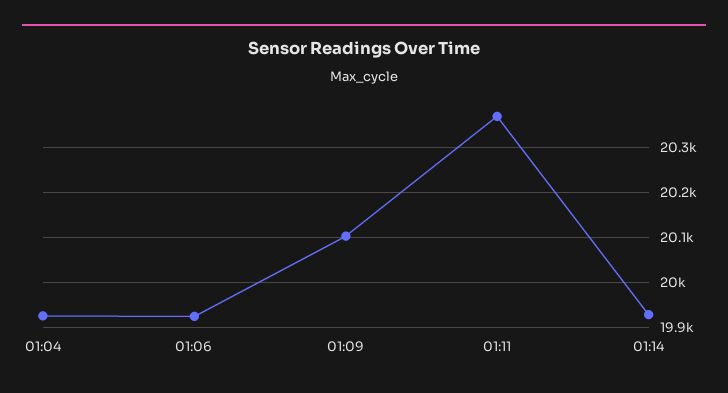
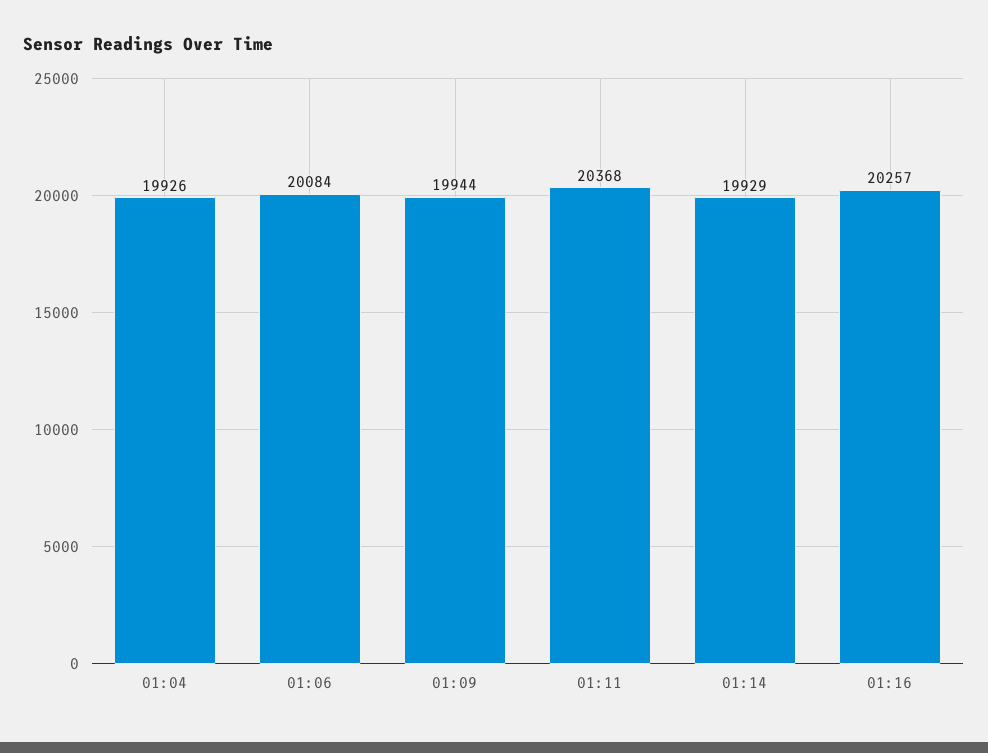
01:06: 19920 -> 20084
01:09: 20100 -> 19944
01:16: none -> 20257

